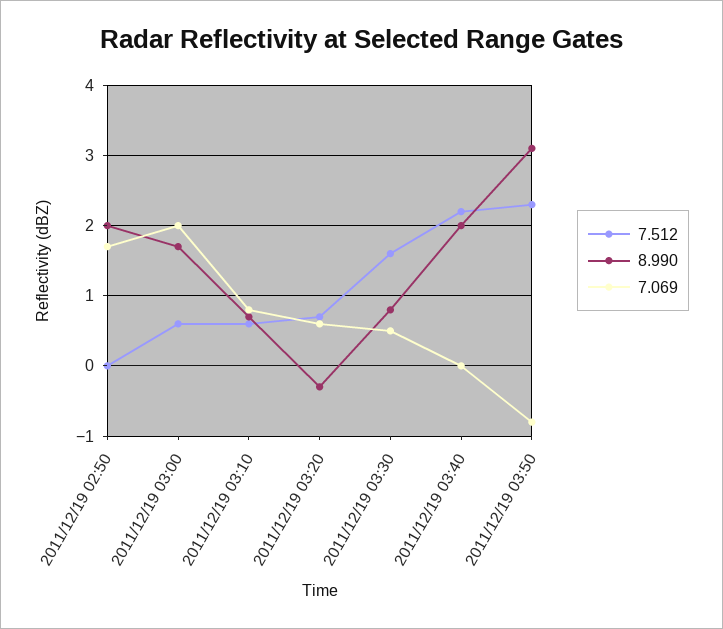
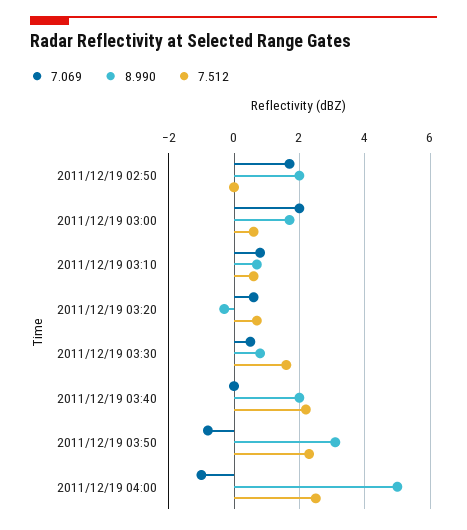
7.069, 2011/12/19 04:00: none -> -1
8.990, 2011/12/19 04:00: none -> 5
7.512, 2011/12/19 04:00: none -> 2.5

